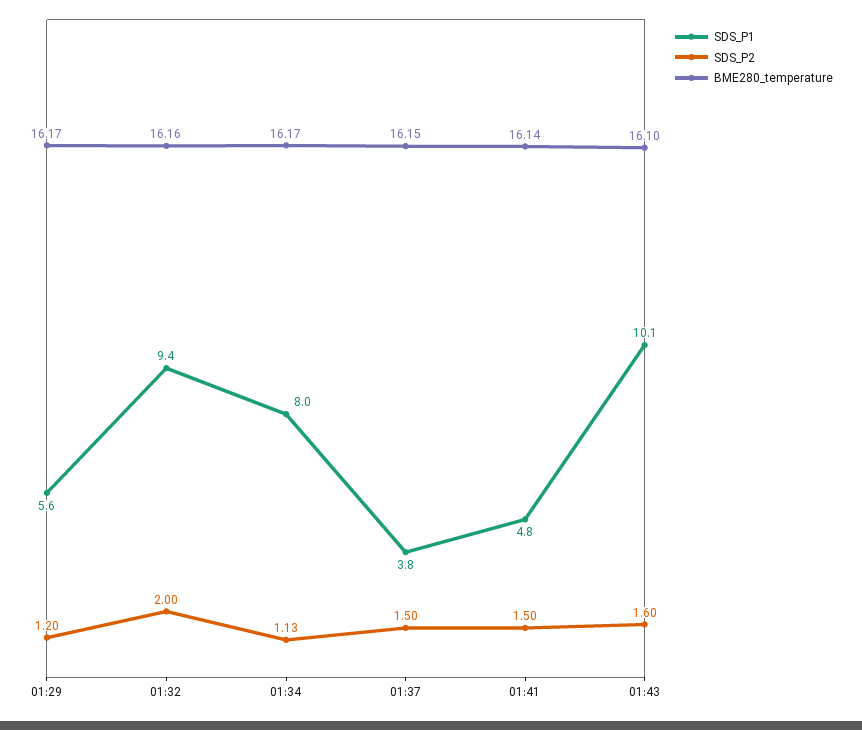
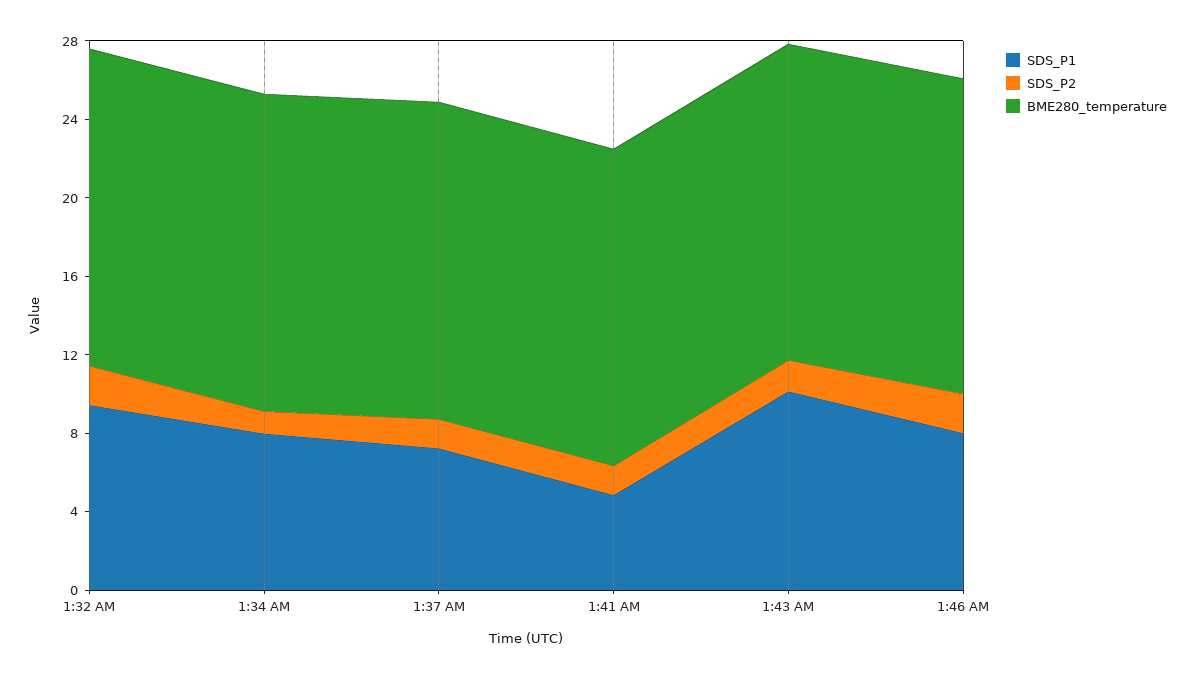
SDS_P1, 01:29: 5.6 -> none
SDS_P2, 01:29: 1.2 -> none
BME280_temperature, 01:29: 16.17 -> none
SDS_P1, 01:37: 3.8 -> 7
SDS_P1, 1:46 AM: none -> 8
SDS_P2, 1:46 AM: none -> 2
BME280_temperature, 1:46 AM: none -> 16

